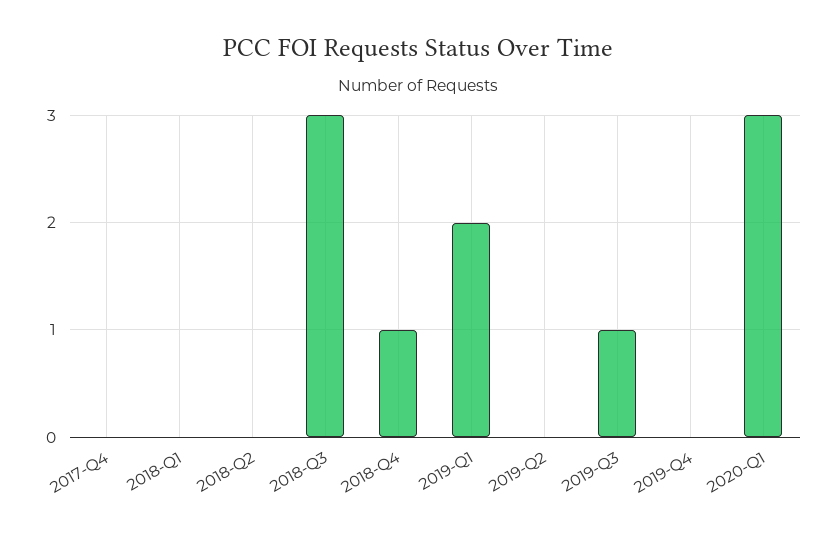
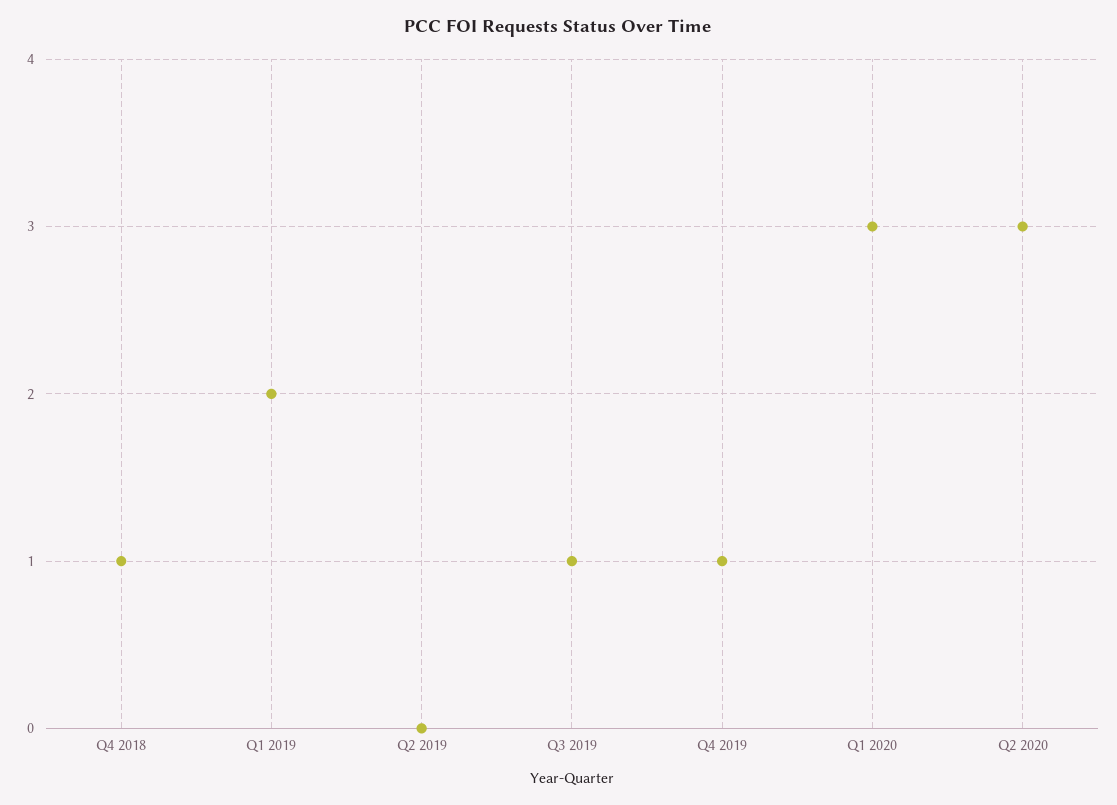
2017-Q4: 0 -> none
2018-Q1: 0 -> none
2018-Q2: 0 -> none
2018-Q3: 3 -> none
2019-Q4: 0 -> 1
Q2 2020: none -> 3

